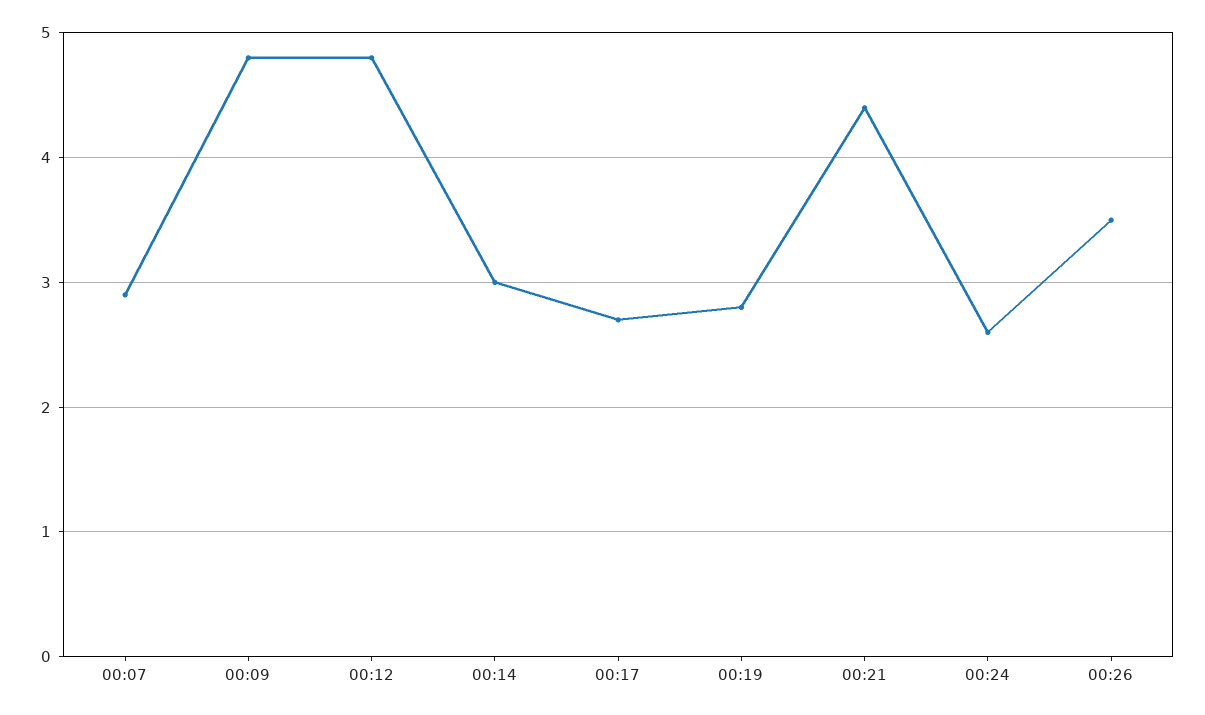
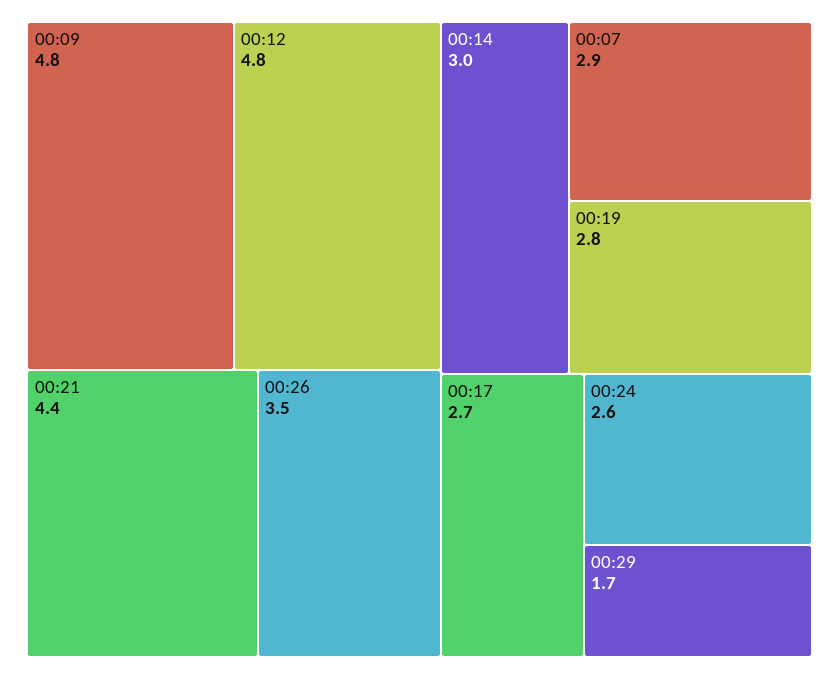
00:29: none -> 1.7

